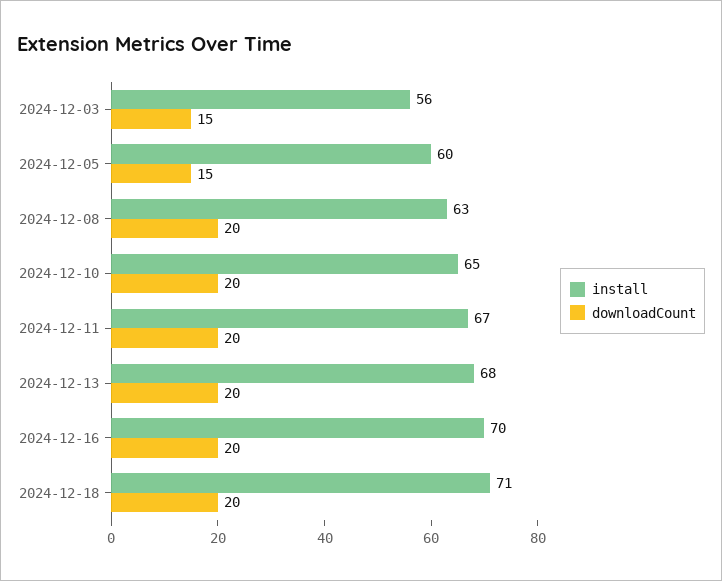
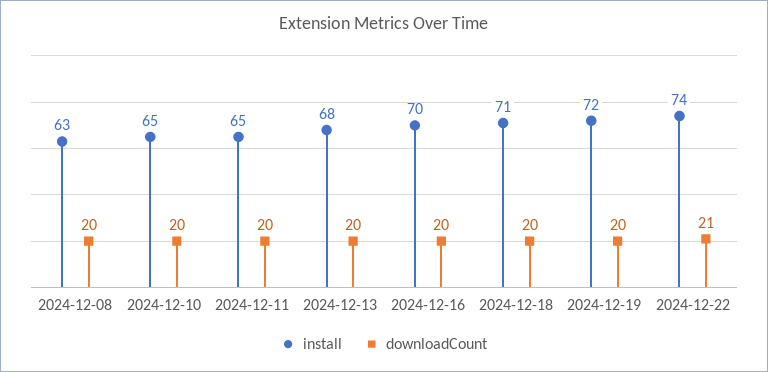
install, 2024-12-03: 56 -> none
downloadCount, 2024-12-03: 15 -> none
install, 2024-12-05: 60 -> none
downloadCount, 2024-12-05: 15 -> none
install, 2024-12-11: 67 -> 65
install, 2024-12-19: none -> 72
downloadCount, 2024-12-19: none -> 20
install, 2024-12-22: none -> 74
downloadCount, 2024-12-22: none -> 21

